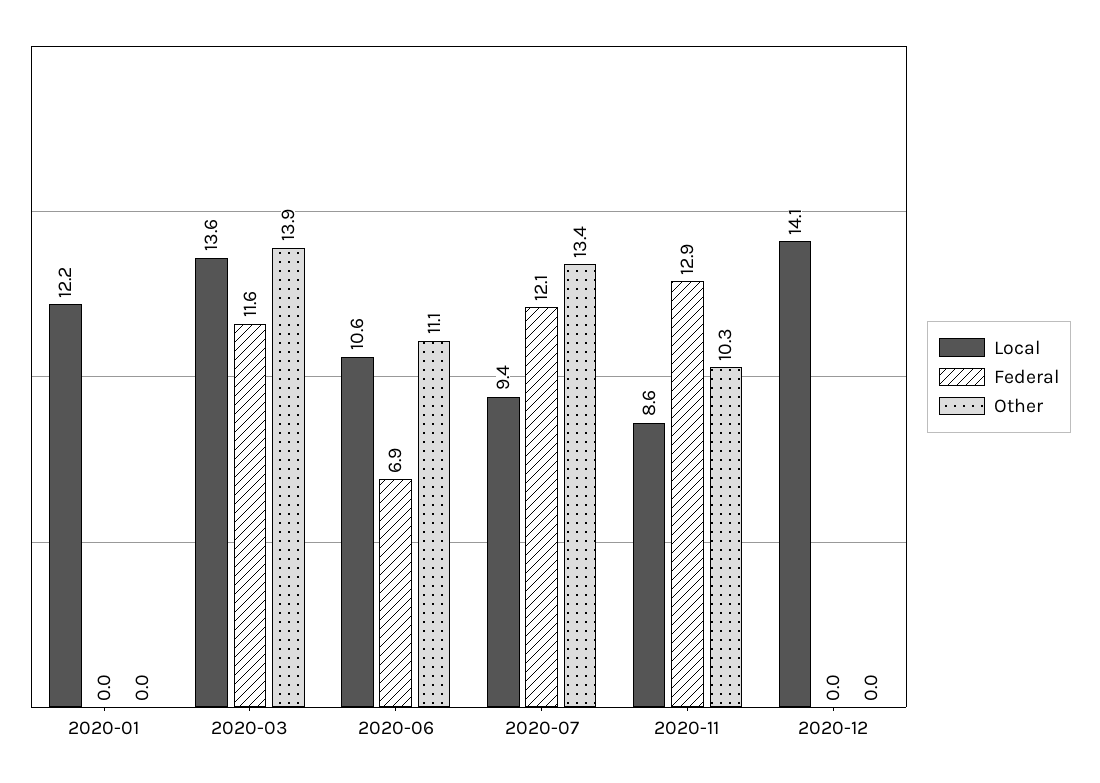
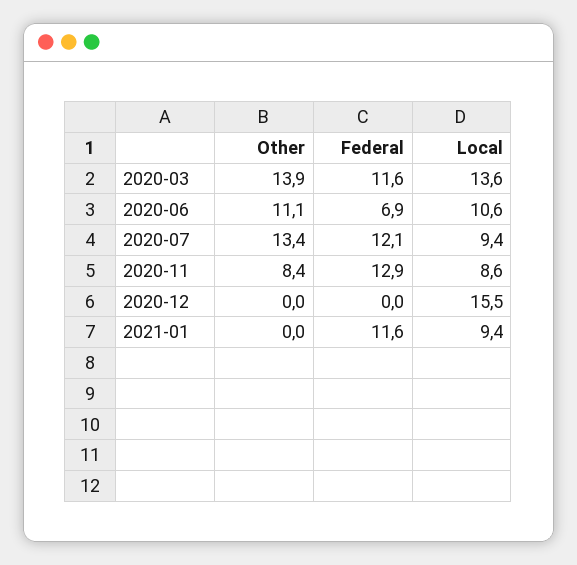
Local, 2020-01: 12.2 -> none
Federal, 2020-01: 0 -> none
Other, 2020-01: 0 -> none
Other, 2020-11: 10.3 -> 8.4
Local, 2020-12: 14.1 -> 15.5
Other, 2021-01: none -> 0
Federal, 2021-01: none -> 11.6
Local, 2021-01: none -> 9.4

